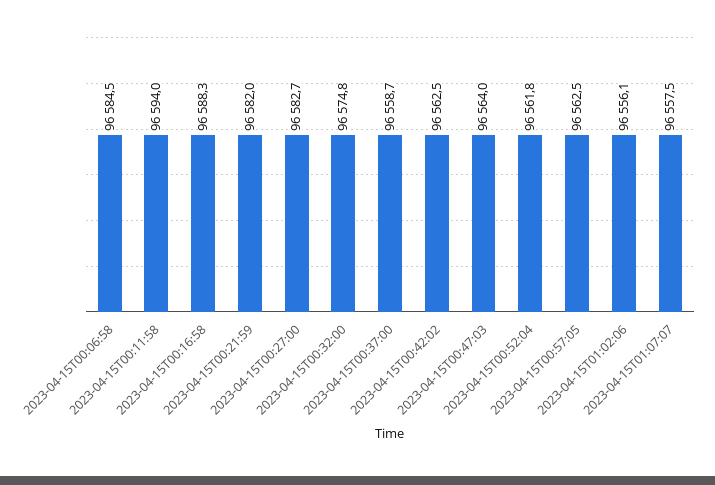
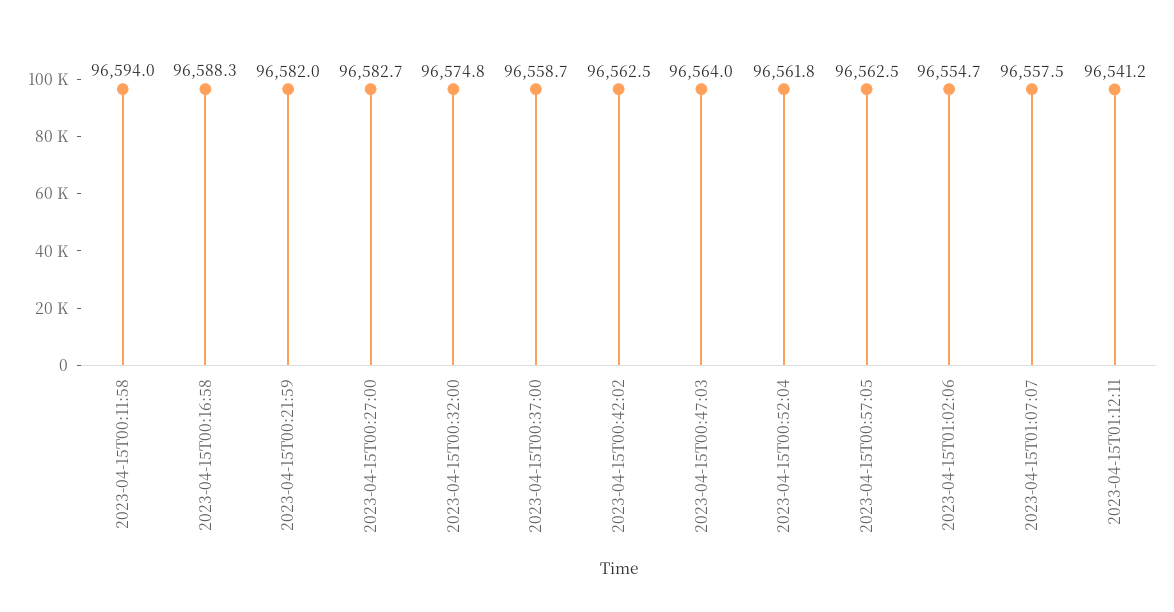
2023-04-15T00:06:58: 96584.5 -> none
2023-04-15T01:02:06: 96556.1 -> 96554.7
2023-04-15T01:12:11: none -> 96541.2

